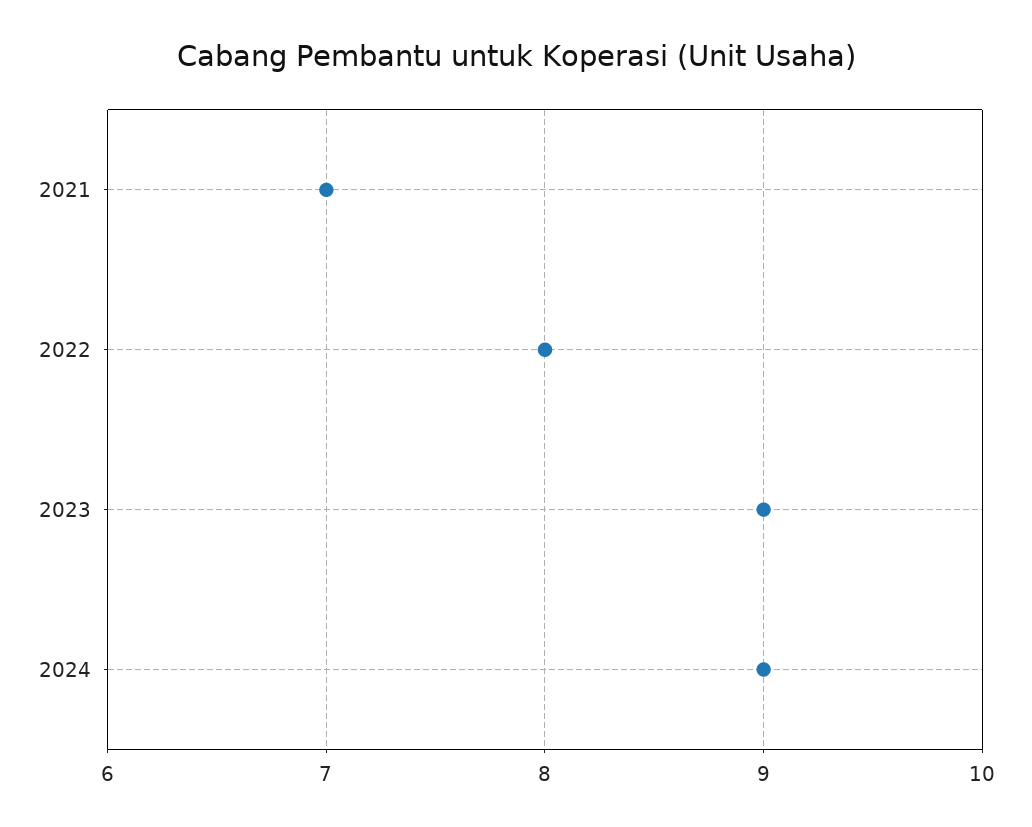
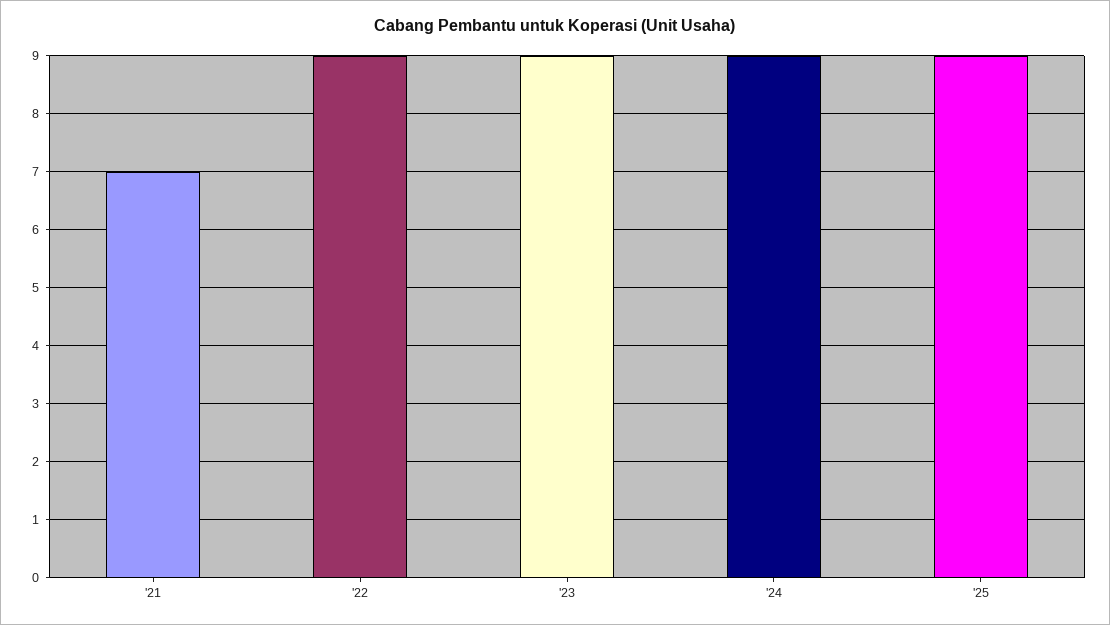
2022: 8 -> 9
'25: none -> 9

